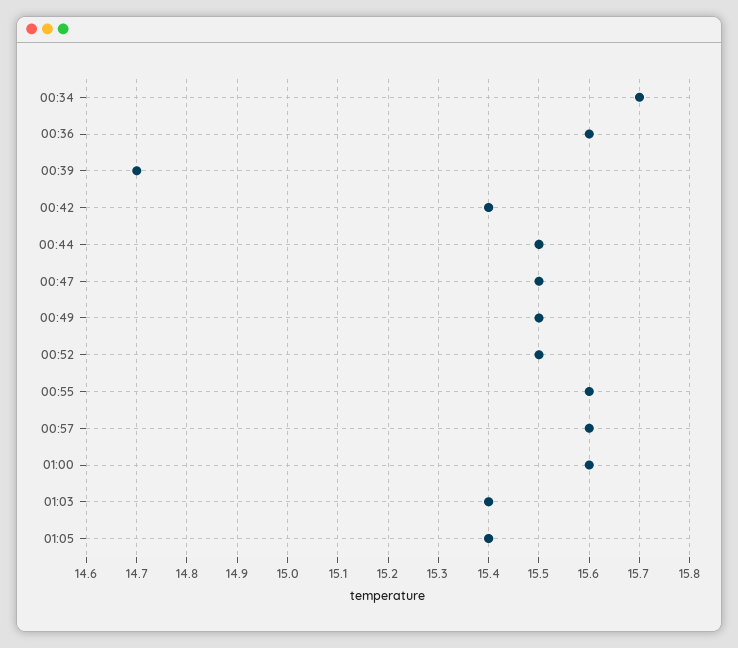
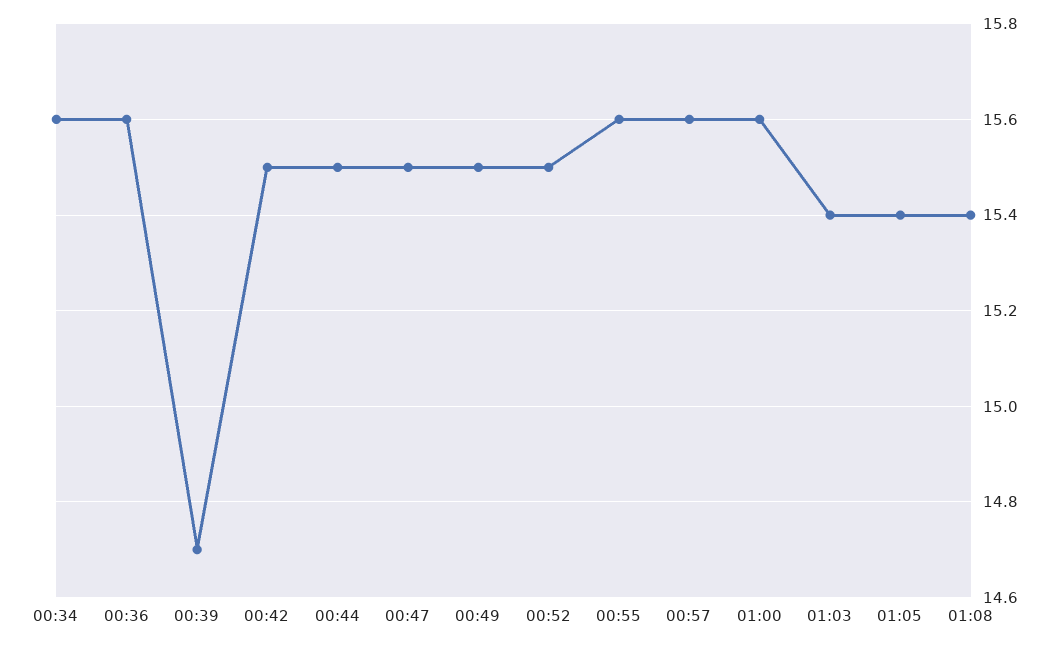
00:34: 15.7 -> 15.6
00:42: 15.4 -> 15.5
01:08: none -> 15.4

